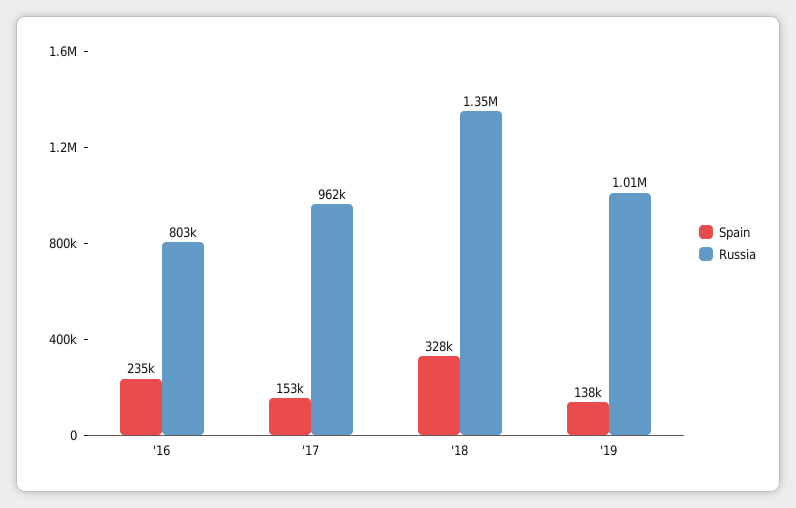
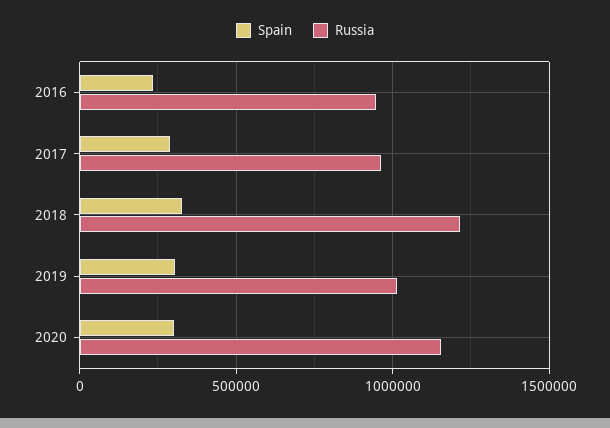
Russia, '16: 803000 -> 950000
Spain, '17: 153000 -> 300000
Russia, '18: 1350000 -> 1200000
Spain, '19: 138000 -> 300000
Spain, 2020: none -> 300000
Russia, 2020: none -> 1150000

